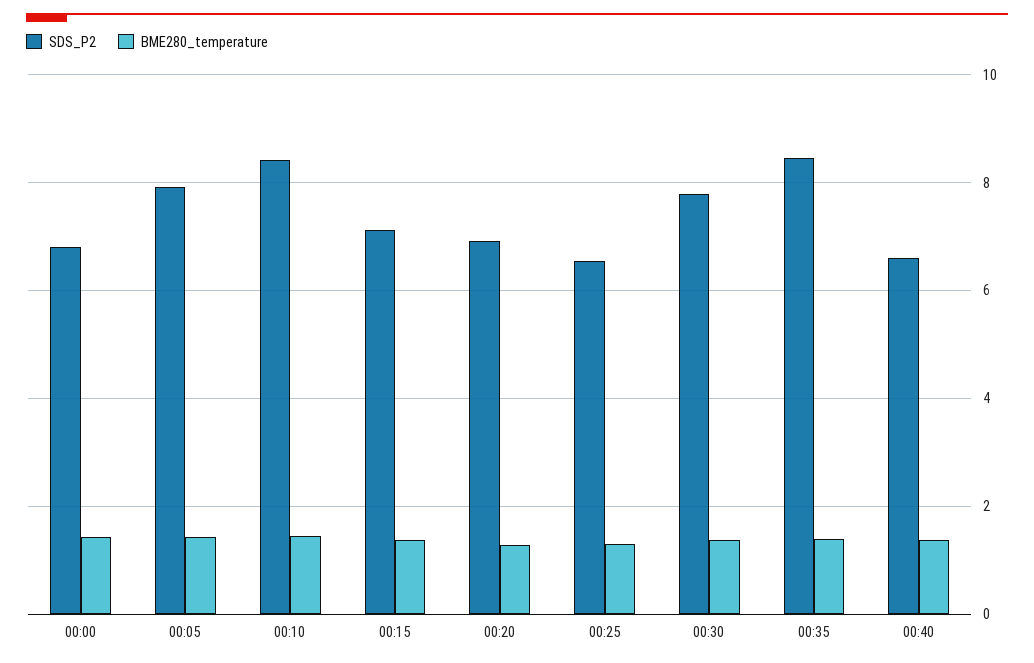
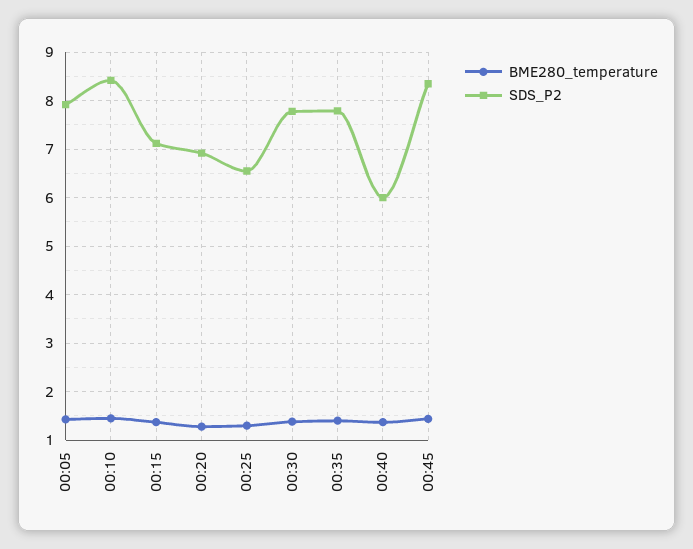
SDS_P2, 00:00: 6.8 -> none
BME280_temperature, 00:00: 1.4 -> none
SDS_P2, 00:35: 8.4 -> 7.8
SDS_P2, 00:40: 6.6 -> 6
BME280_temperature, 00:45: none -> 1.4
SDS_P2, 00:45: none -> 8.4

